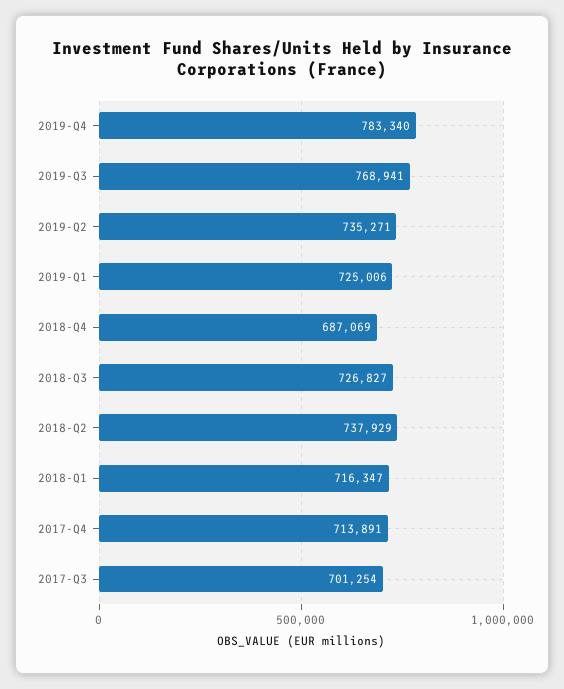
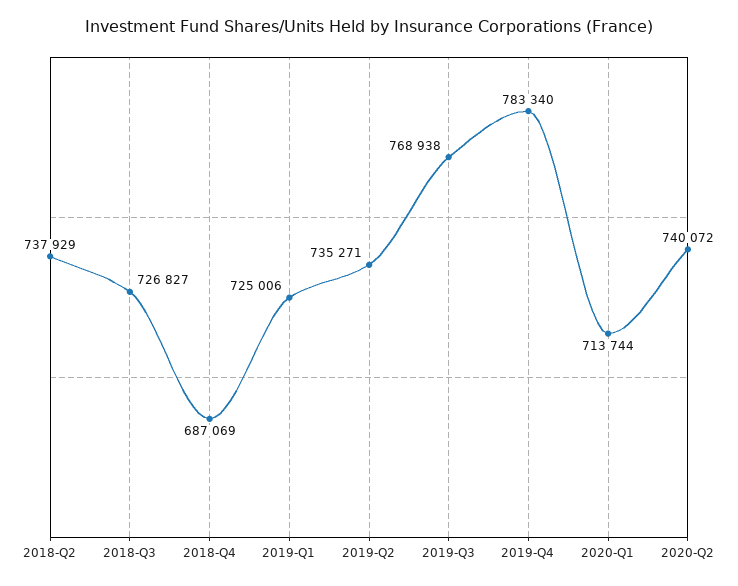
2019-Q3: 768941 -> 768938
2018-Q1: 716347 -> none
2017-Q4: 713891 -> none
2017-Q3: 701254 -> none
2020-Q1: none -> 713744
2020-Q2: none -> 740072

